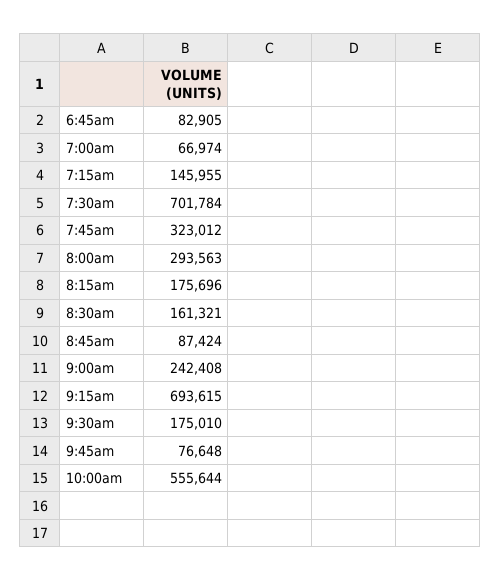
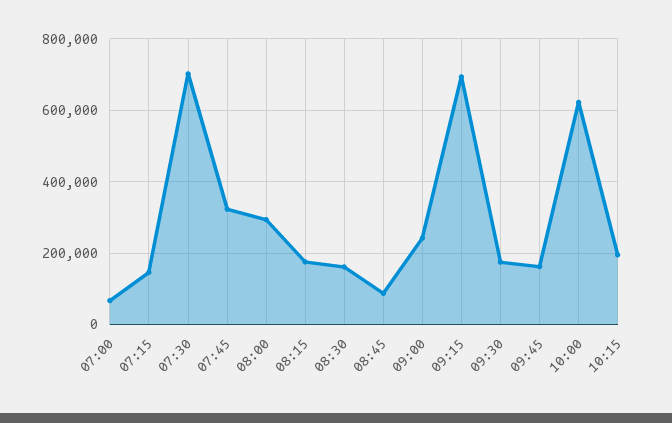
6:45am: 82905 -> none
9:45am: 76648 -> 160000
10:00am: 555644 -> 620000
10:15: none -> 200000

